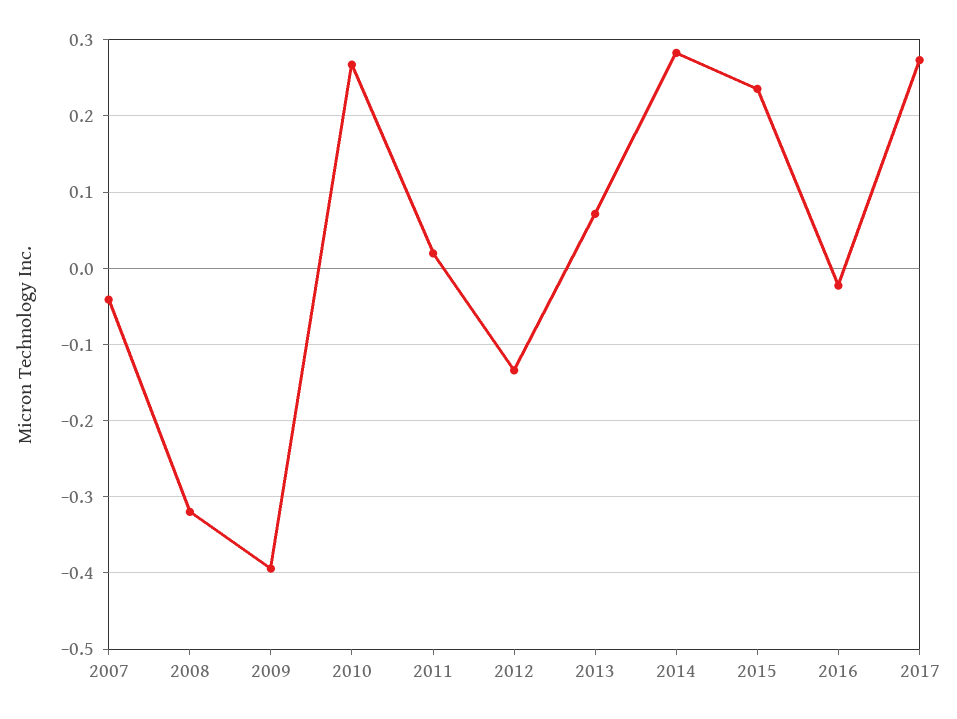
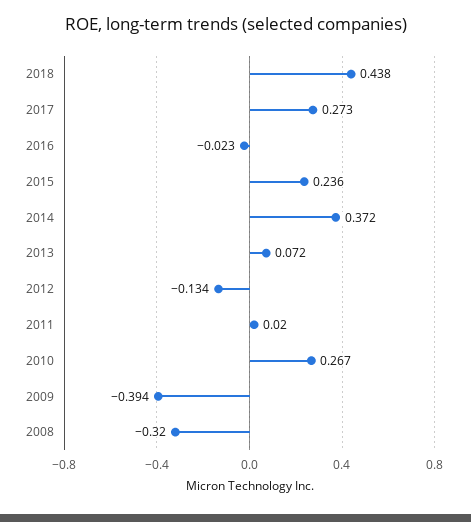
2007: -0.04 -> none
2014: 0.28 -> 0.372
2018: none -> 0.438

